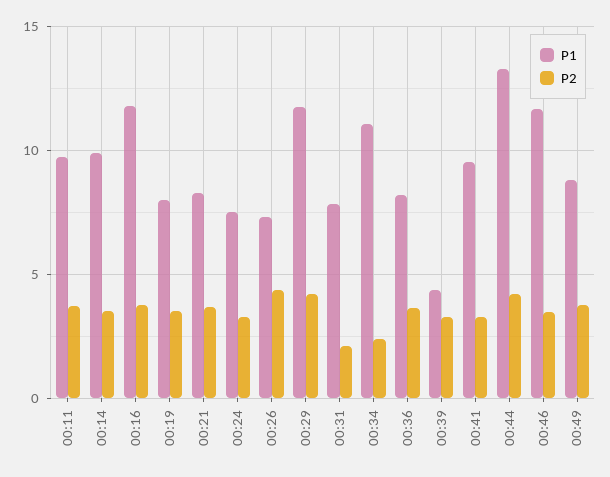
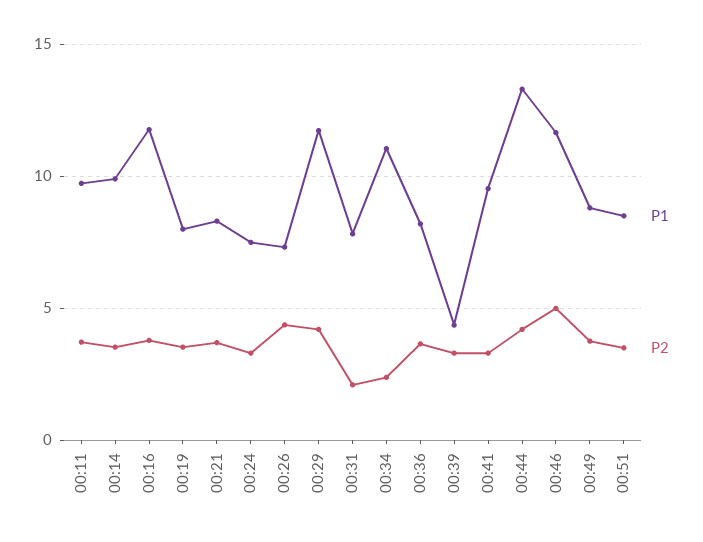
P2, 00:46: 3.5 -> 5
P1, 00:51: none -> 8.5
P2, 00:51: none -> 3.5

